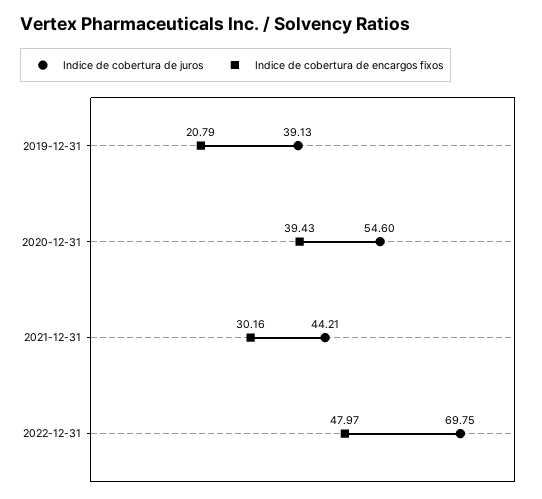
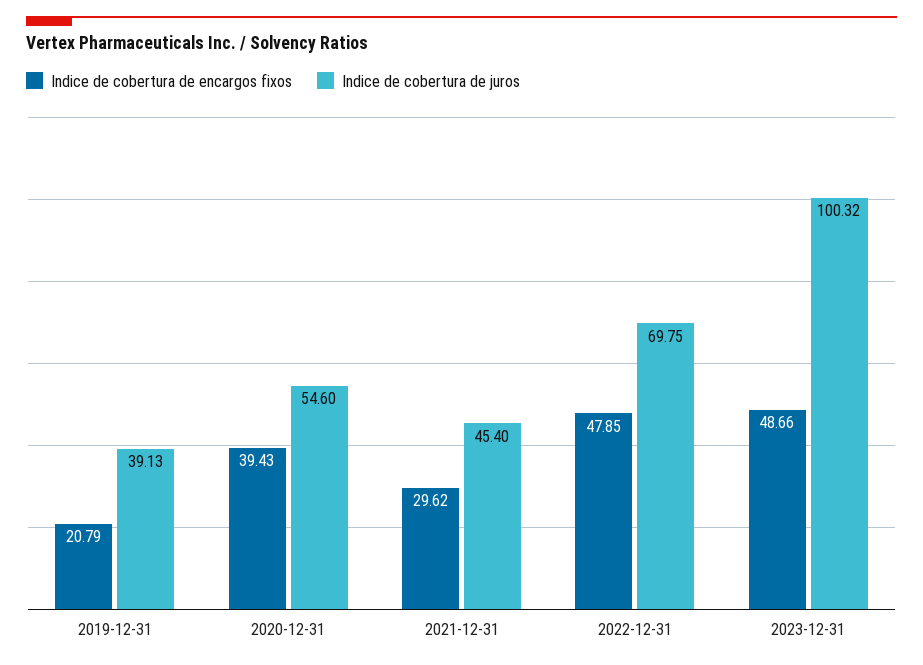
Indice de cobertura de juros, 2021-12-31: 44.21 -> 45.4
Indice de cobertura de encargos fixos, 2021-12-31: 30.16 -> 29.62
Indice de cobertura de encargos fixos, 2022-12-31: 47.97 -> 47.85
Indice de cobertura de encargos fixos, 2023-12-31: none -> 48.66
Indice de cobertura de juros, 2023-12-31: none -> 100.32

